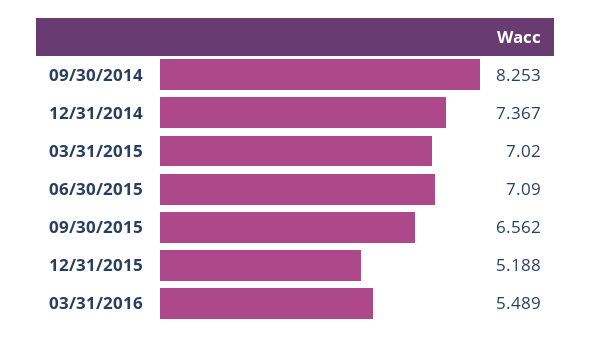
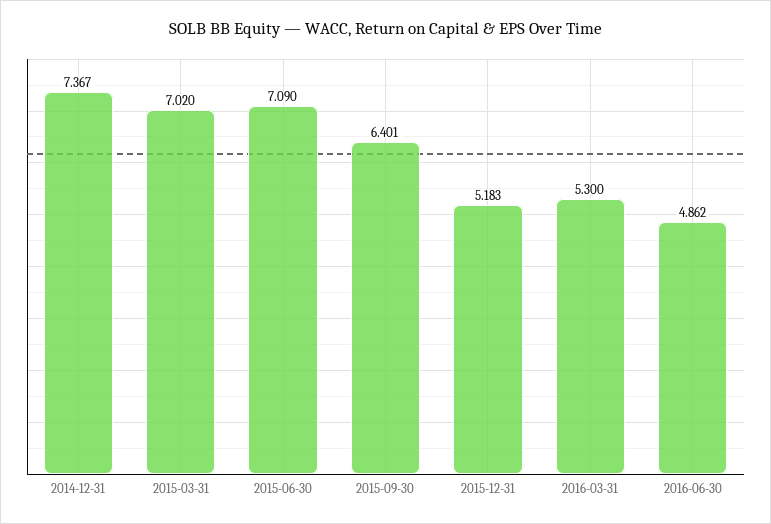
09/30/2014: 8.253 -> none
09/30/2015: 6.562 -> 6.401
12/31/2015: 5.188 -> 5.183
03/31/2016: 5.489 -> 5.3
2016-06-30: none -> 4.862

